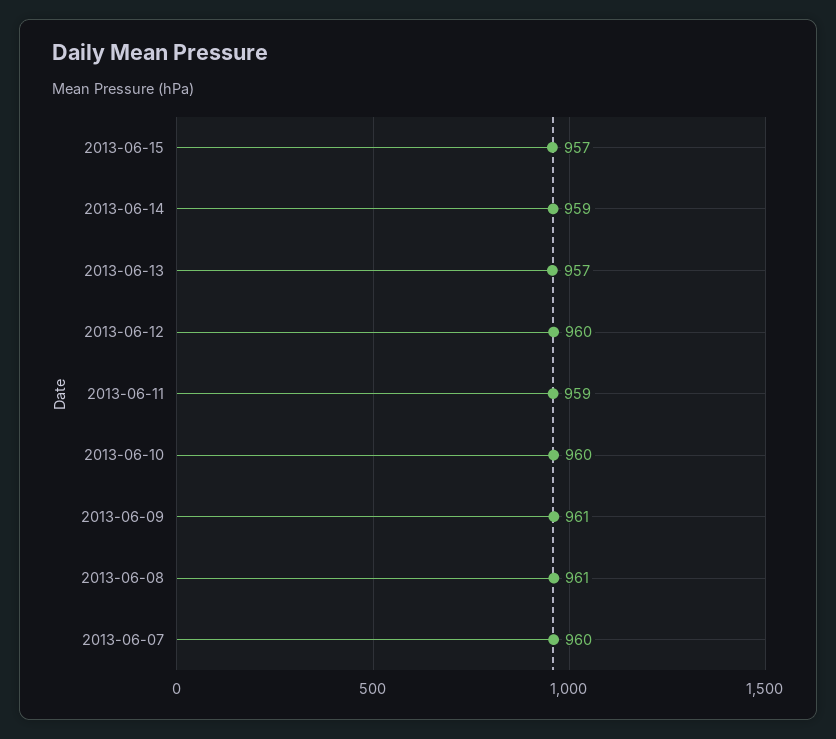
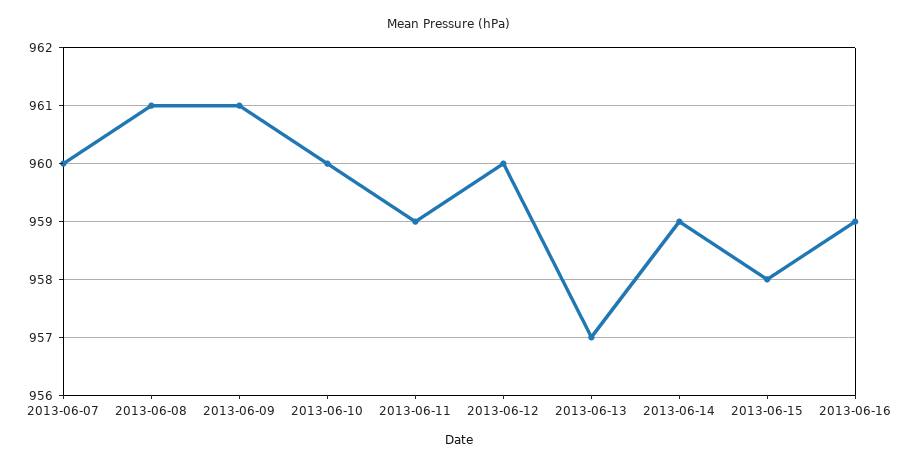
2013-06-15: 957 -> 958
2013-06-16: none -> 959

